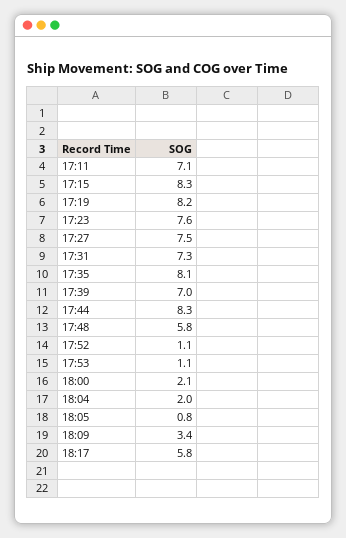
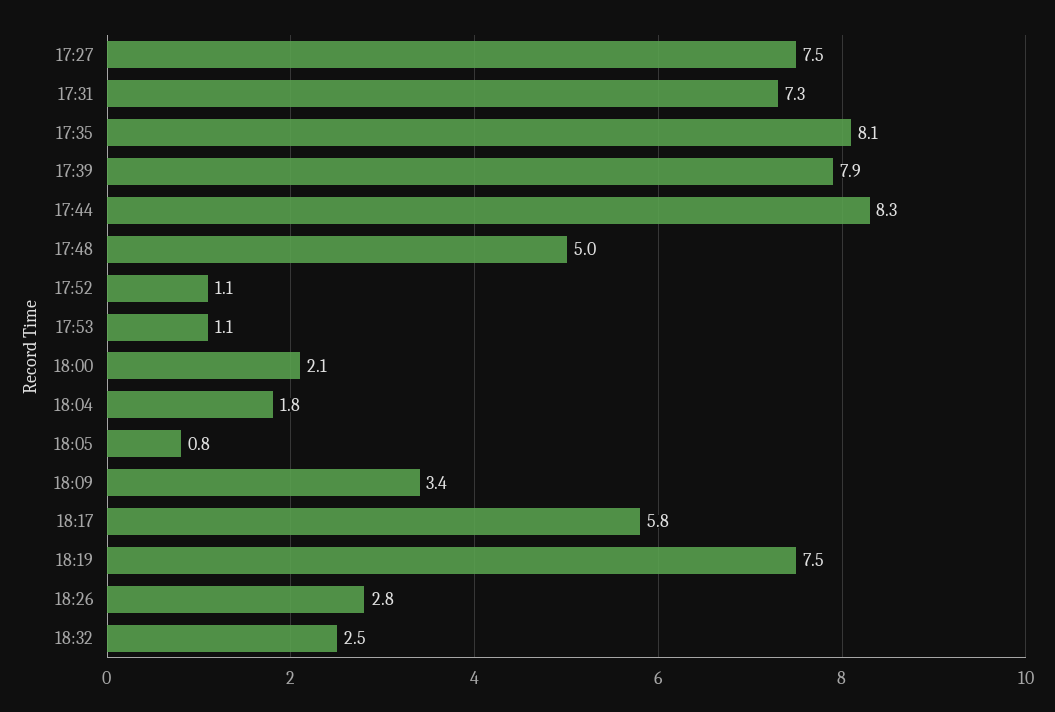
17:11: 7.1 -> none
17:15: 8.3 -> none
17:19: 8.2 -> none
17:23: 7.6 -> none
17:39: 7 -> 7.9
17:48: 5.8 -> 5
18:04: 2 -> 1.8
18:19: none -> 7.5
18:26: none -> 2.8
18:32: none -> 2.5

